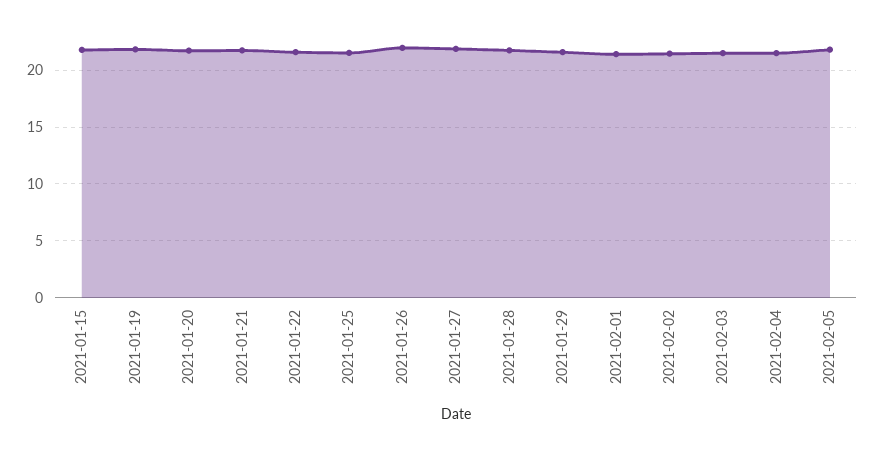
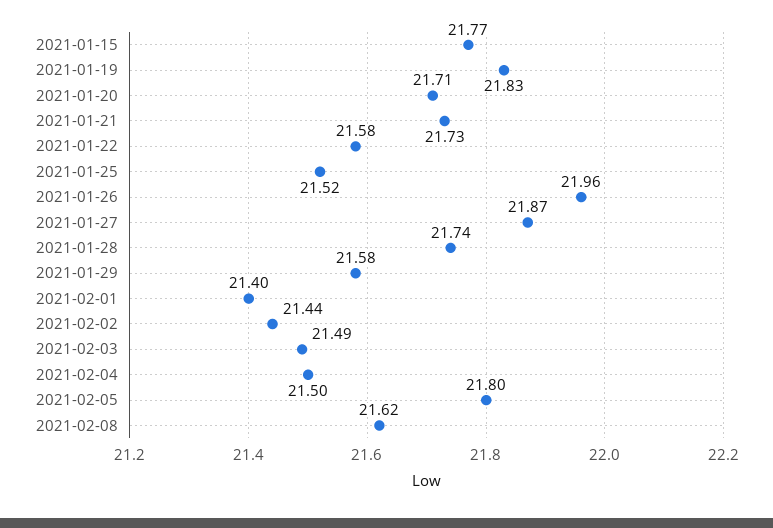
2021-02-08: none -> 21.62

